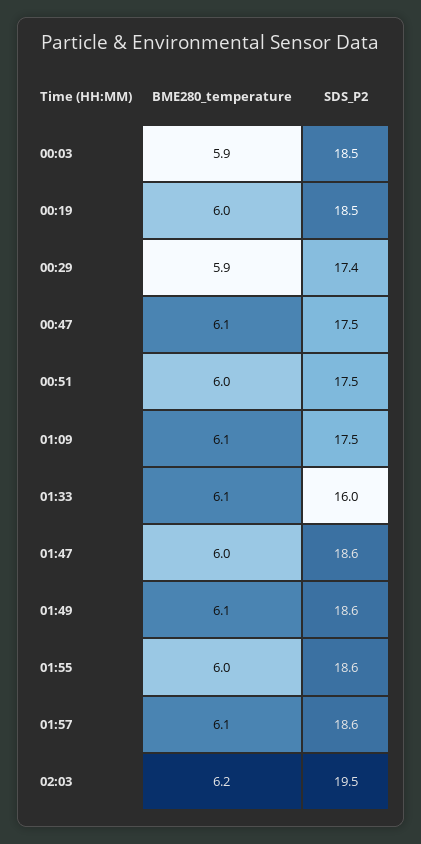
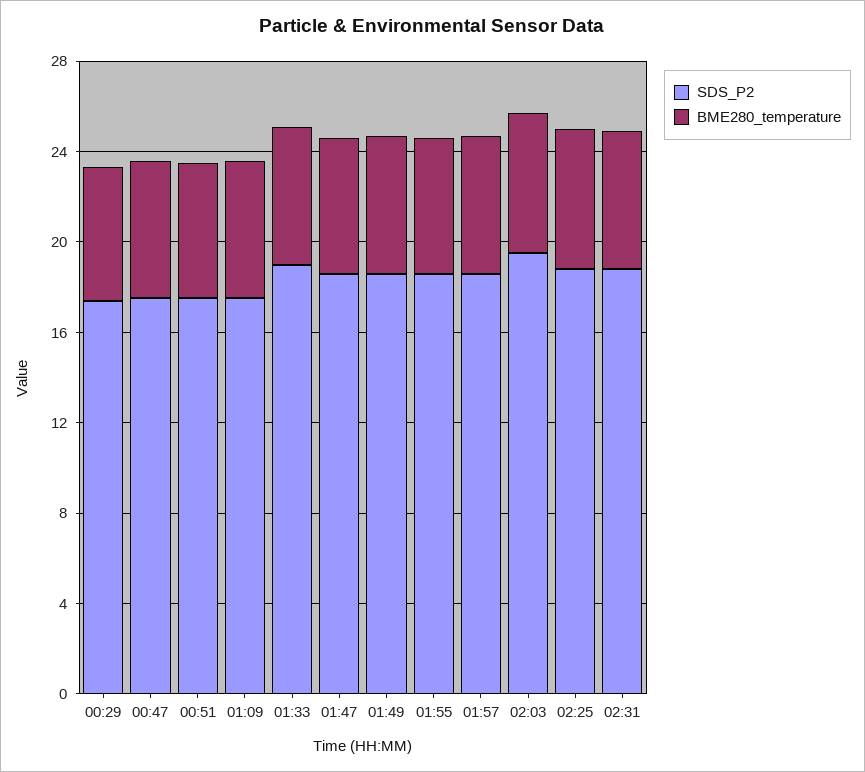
BME280_temperature, 00:03: 5.9 -> none
SDS_P2, 00:03: 18.5 -> none
BME280_temperature, 00:19: 6 -> none
SDS_P2, 00:19: 18.5 -> none
SDS_P2, 01:33: 16 -> 19
SDS_P2, 02:25: none -> 19
BME280_temperature, 02:25: none -> 6
SDS_P2, 02:31: none -> 19
BME280_temperature, 02:31: none -> 6

